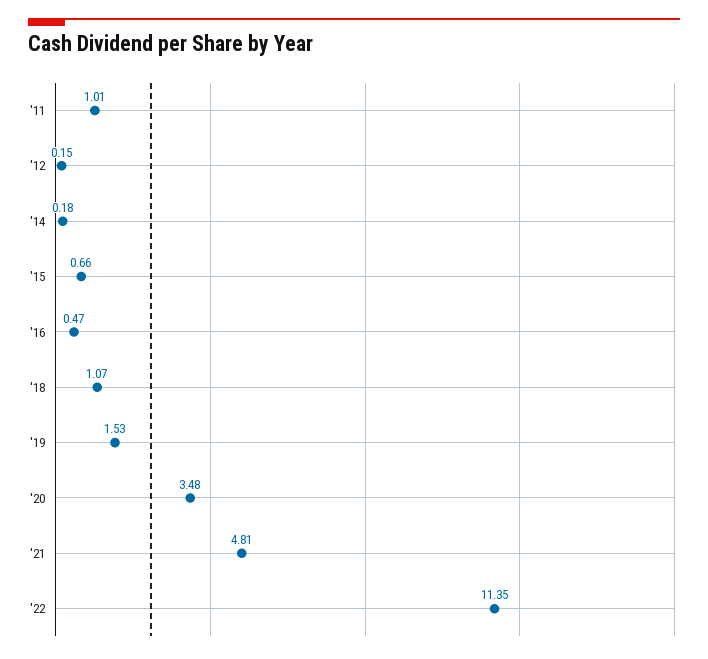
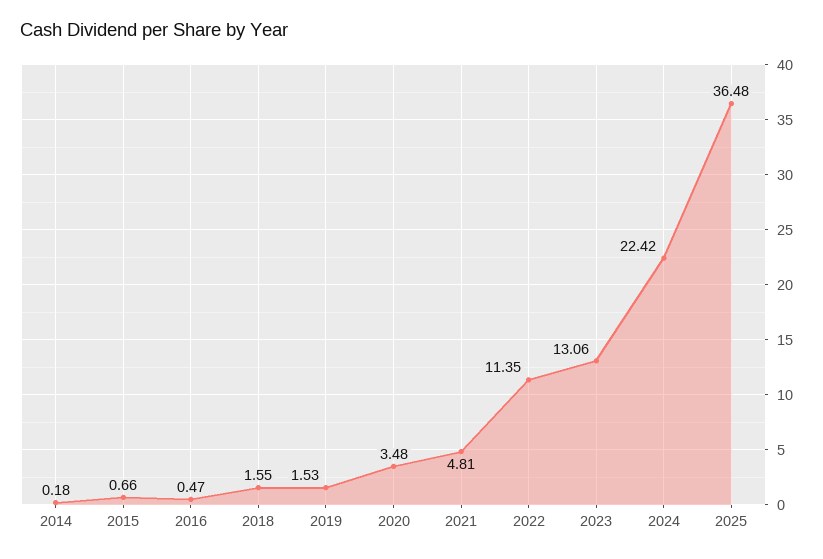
'11: 1.01 -> none
'12: 0.15 -> none
'18: 1.07 -> 1.55
2023: none -> 13.06
2024: none -> 22.42
2025: none -> 36.48

